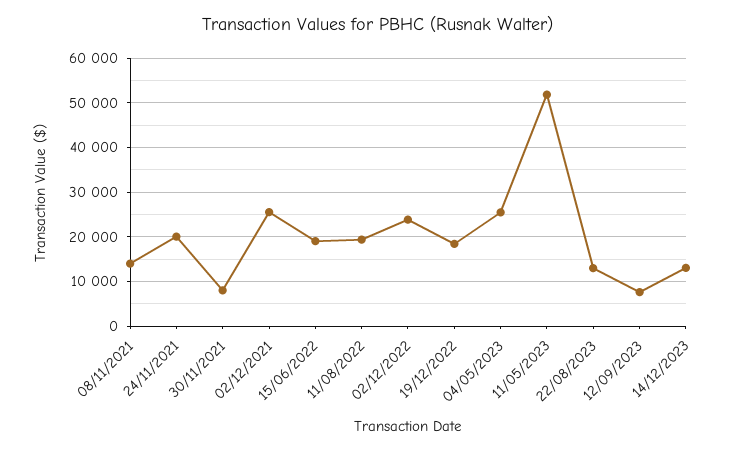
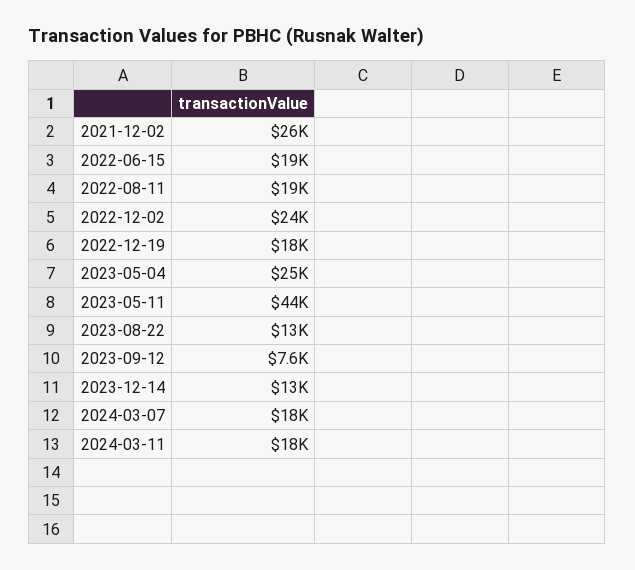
08/11/2021: 14000 -> none
24/11/2021: 20000 -> none
30/11/2021: 8000 -> none
11/05/2023: 52000 -> 44000
2024-03-07: none -> 18000
2024-03-11: none -> 18000

